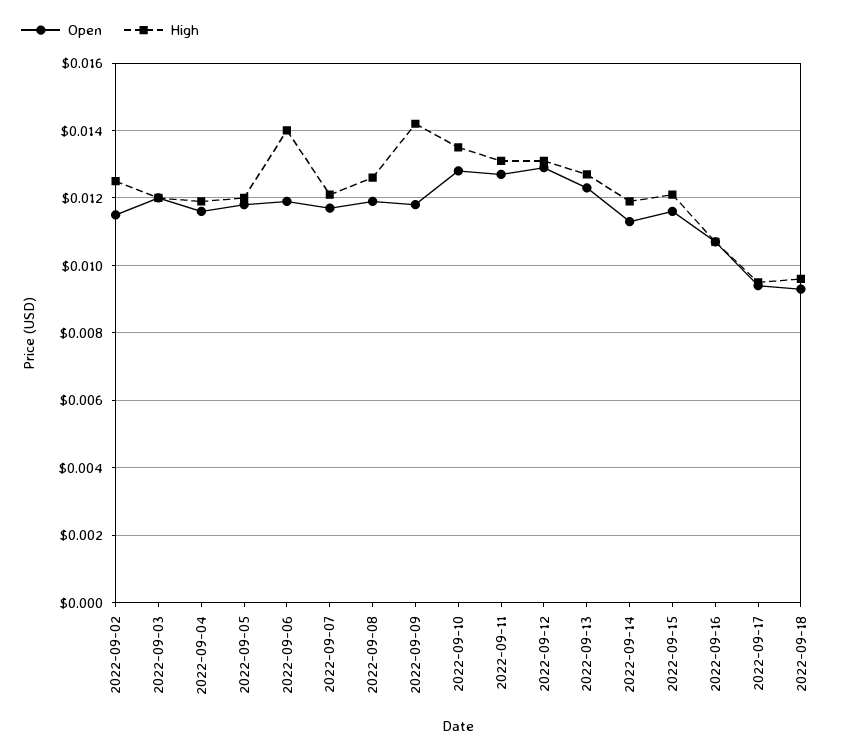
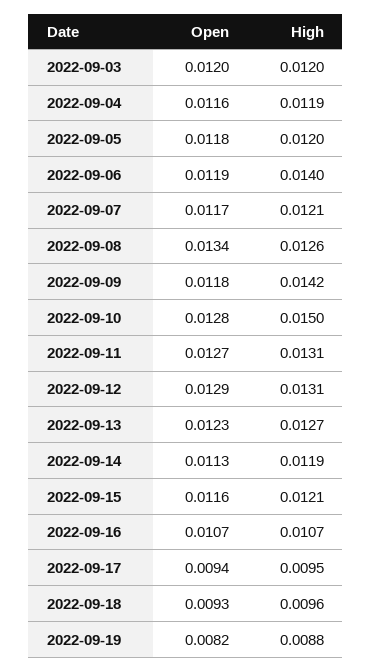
Open, 2022-09-02: 0.0115 -> none
High, 2022-09-02: 0.0125 -> none
Open, 2022-09-08: 0.012 -> 0.0134
High, 2022-09-10: 0.0135 -> 0.015
Open, 2022-09-19: none -> 0.0082
High, 2022-09-19: none -> 0.0088

